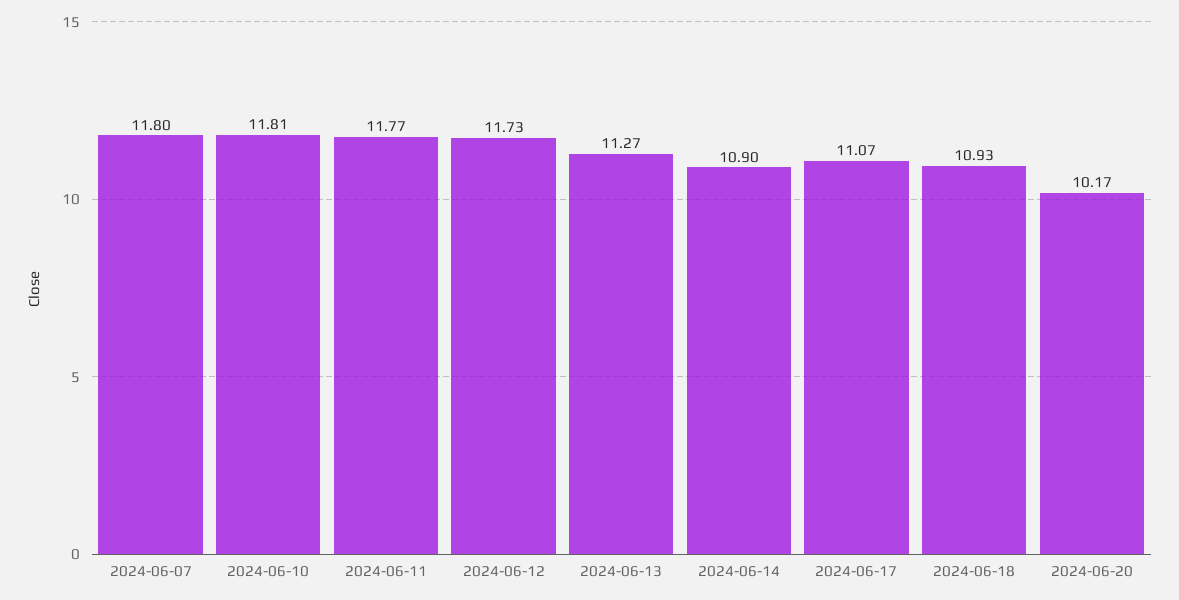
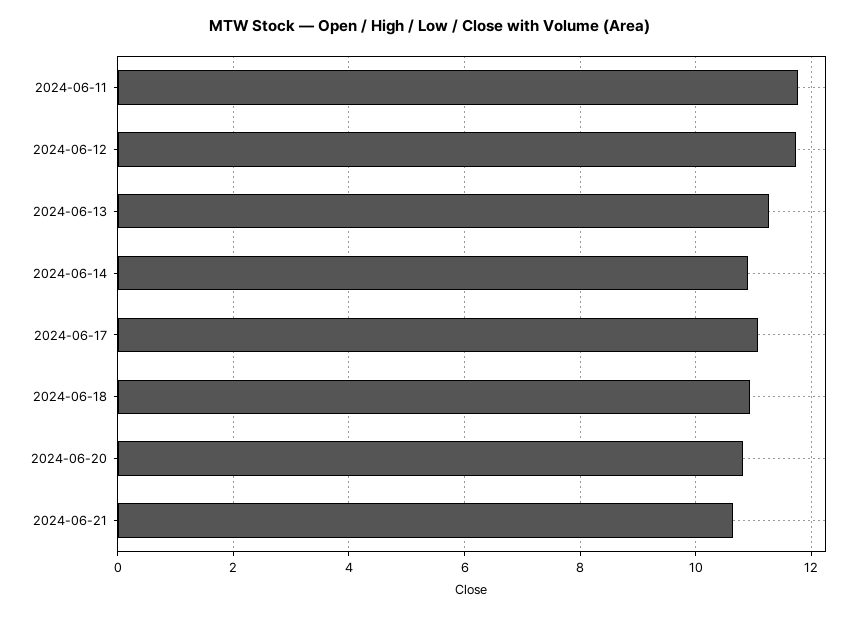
2024-06-07: 11.8 -> none
2024-06-10: 11.81 -> none
2024-06-20: 10.17 -> 10.8
2024-06-21: none -> 10.6

